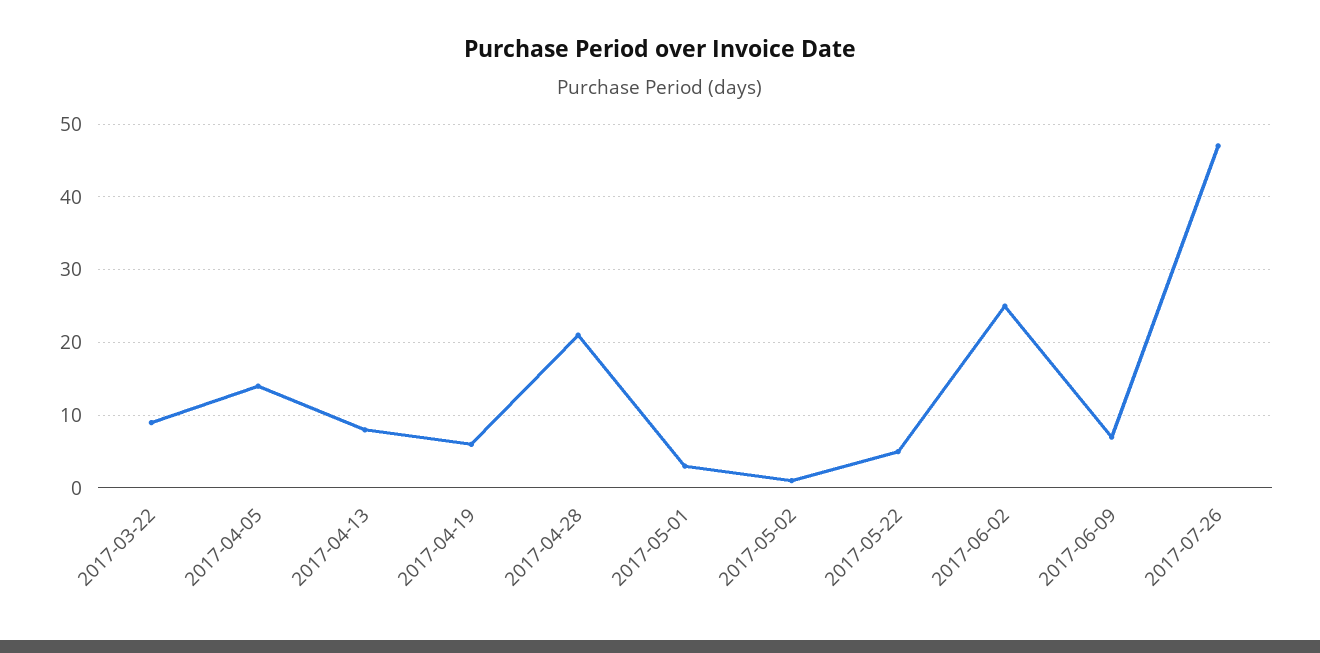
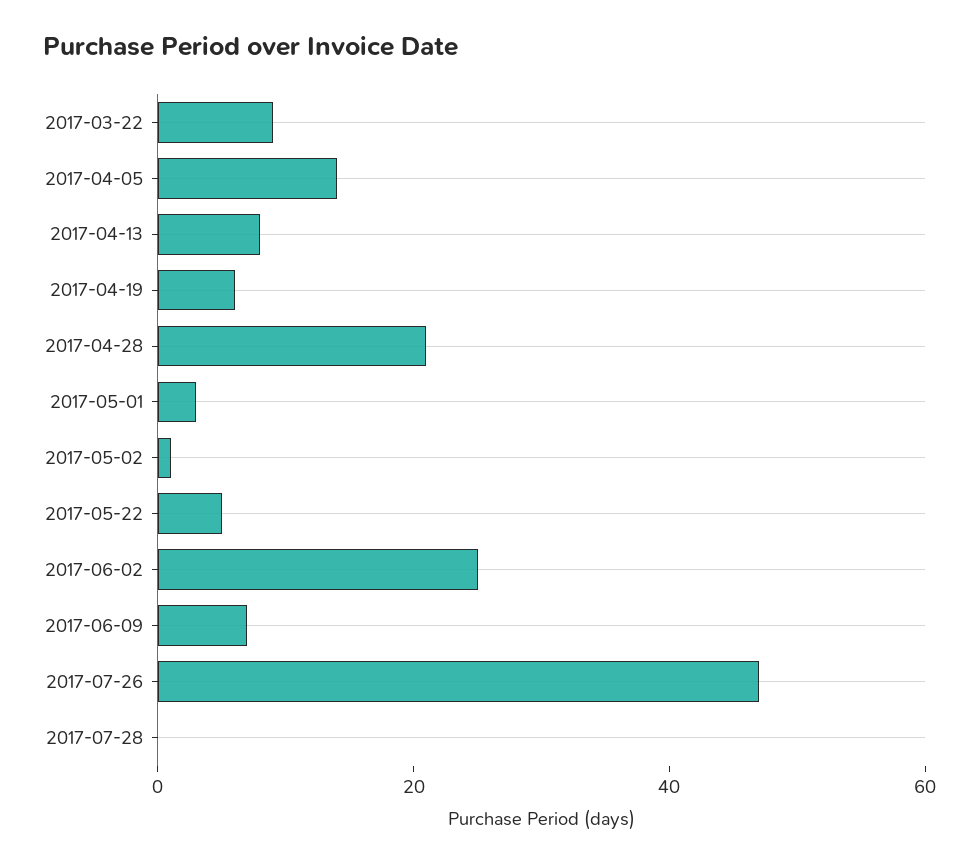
2017-07-28: none -> 0

